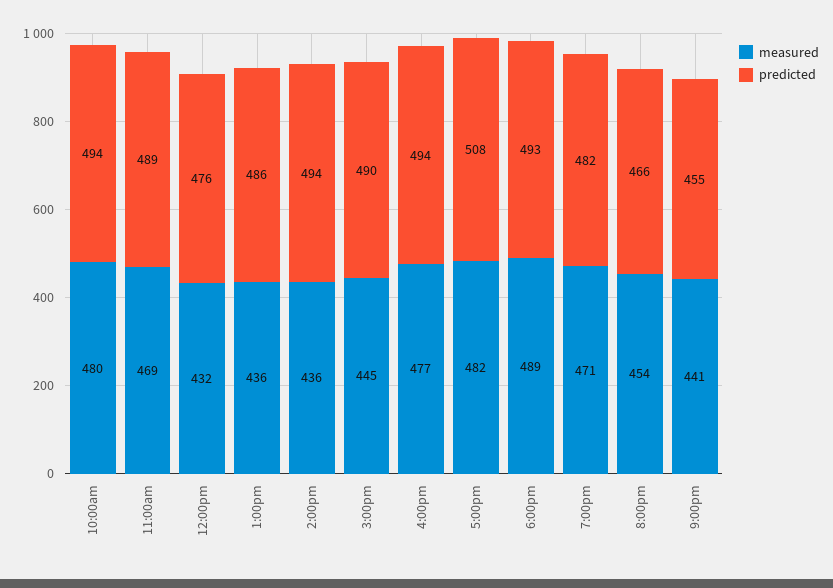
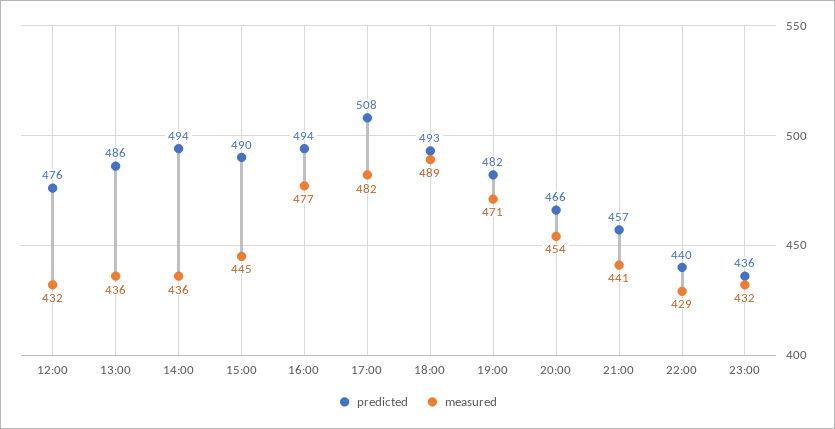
measured, 10:00am: 480 -> none
predicted, 10:00am: 494 -> none
measured, 11:00am: 469 -> none
predicted, 11:00am: 489 -> none
predicted, 9:00pm: 455 -> 457
predicted, 22:00: none -> 440
measured, 22:00: none -> 429
predicted, 23:00: none -> 436
measured, 23:00: none -> 432

